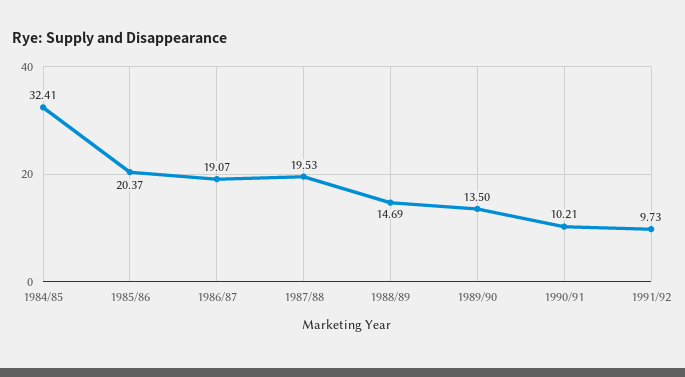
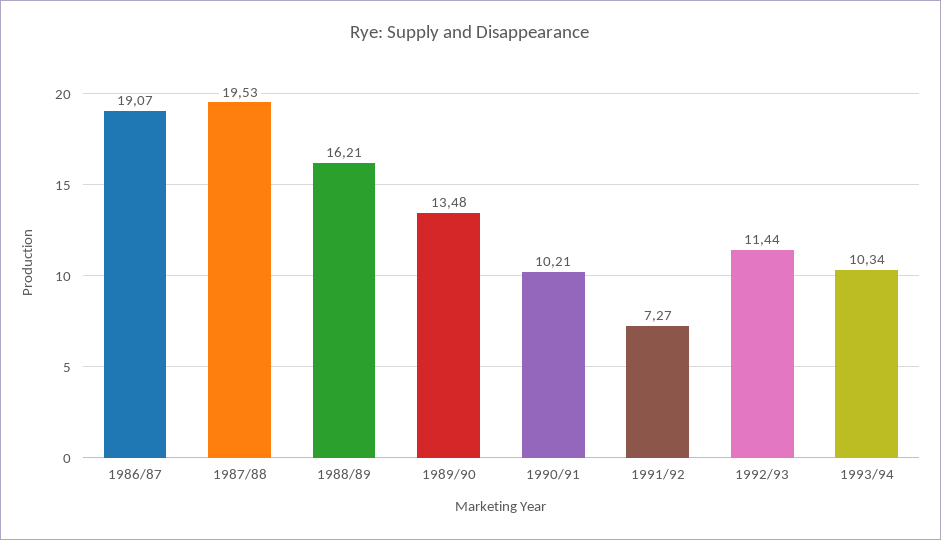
1984/85: 32.41 -> none
1985/86: 20.37 -> none
1988/89: 14.69 -> 16.21
1989/90: 13.5 -> 13.48
1991/92: 9.73 -> 7.27
1992/93: none -> 11.44
1993/94: none -> 10.34

